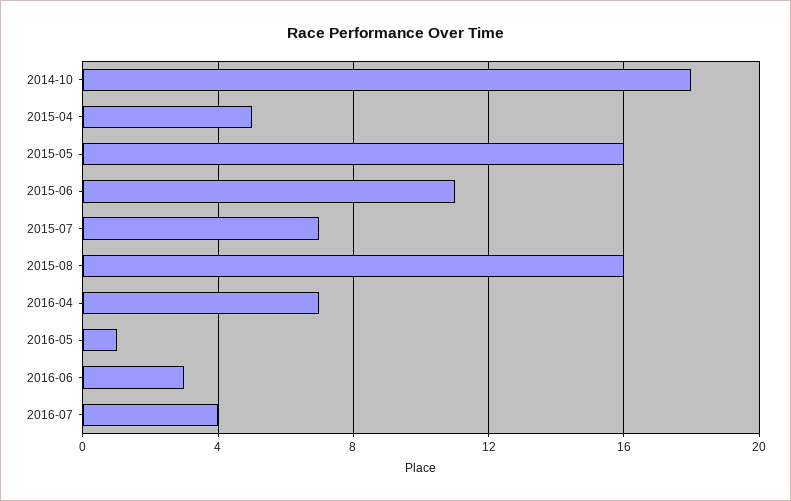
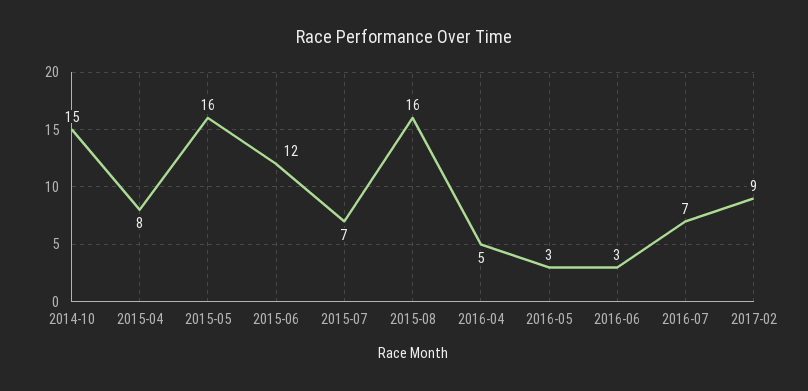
2014-10: 18 -> 15
2015-04: 5 -> 8
2015-06: 11 -> 12
2016-04: 7 -> 5
2016-05: 1 -> 3
2016-07: 4 -> 7
2017-02: none -> 9

